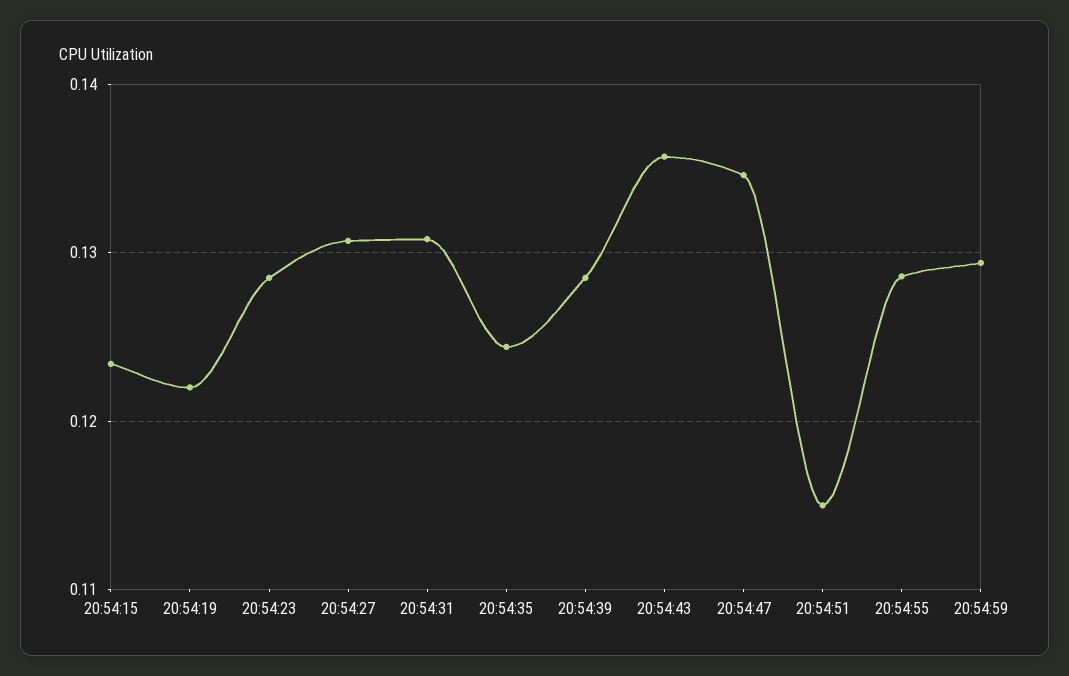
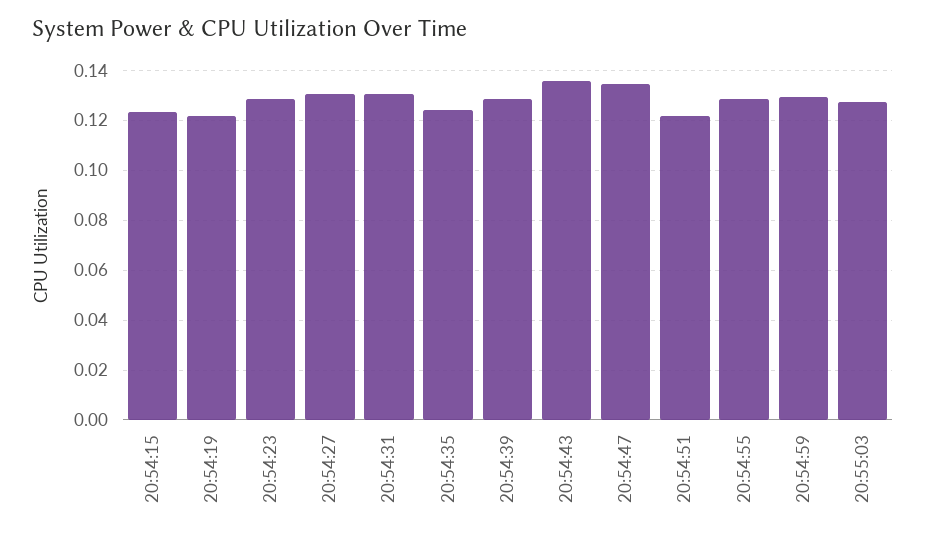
20:54:51: 0.115 -> 0.1225
20:55:03: none -> 0.1275

